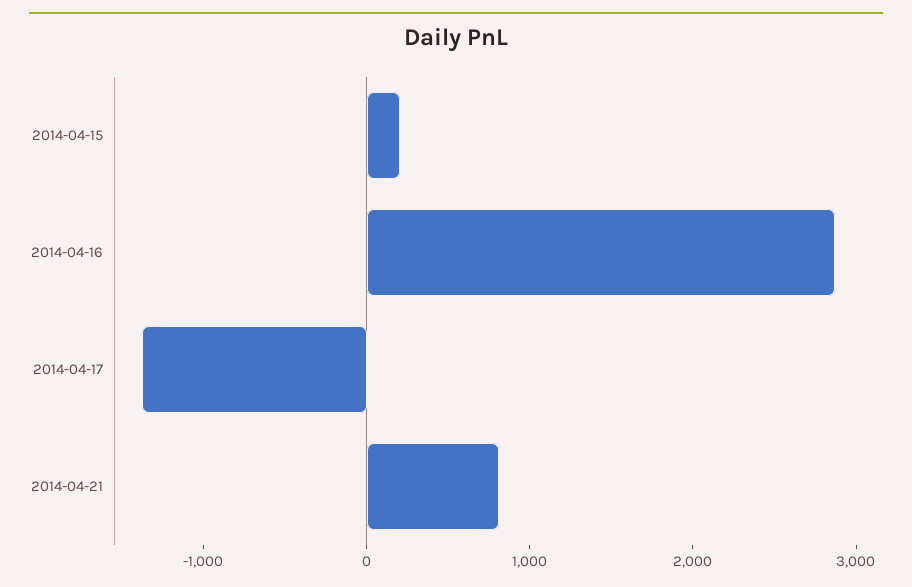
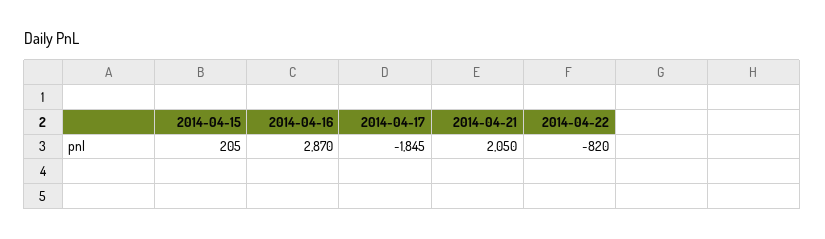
2014-04-17: -1400 -> -1845
2014-04-21: 800 -> 2050
2014-04-22: none -> -820

